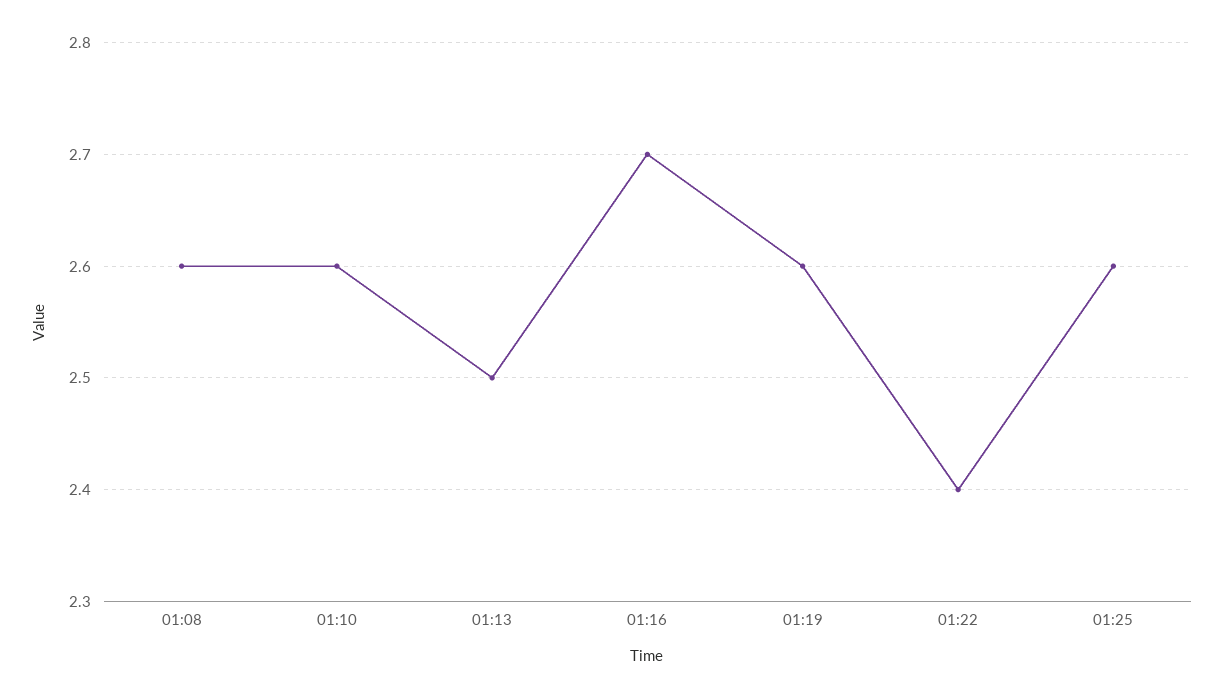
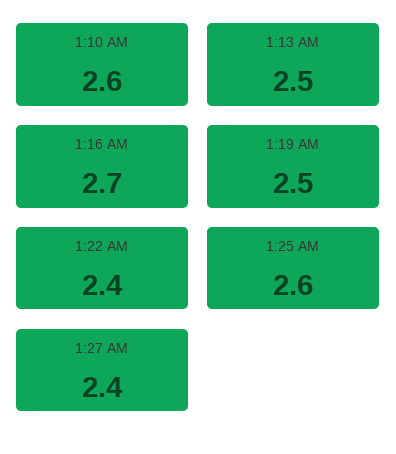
01:08: 2.6 -> none
01:19: 2.6 -> 2.5
1:27 AM: none -> 2.4

